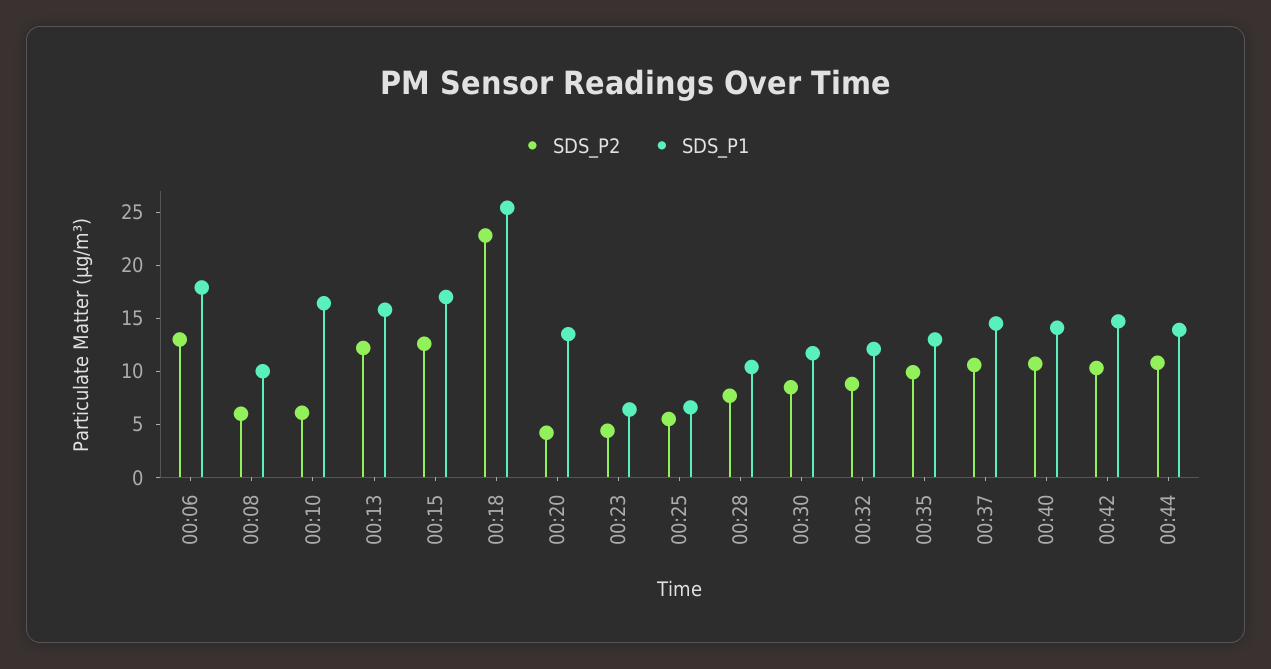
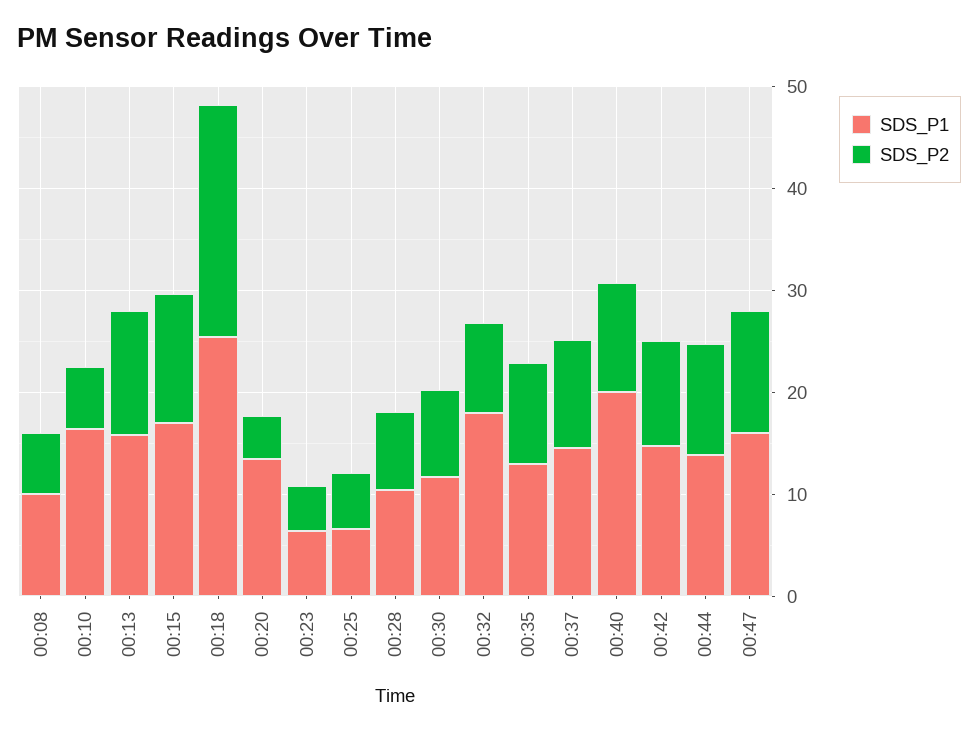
SDS_P2, 00:06: 13 -> none
SDS_P1, 00:06: 18 -> none
SDS_P1, 00:32: 12 -> 18
SDS_P1, 00:40: 14 -> 20
SDS_P1, 00:47: none -> 16
SDS_P2, 00:47: none -> 12

